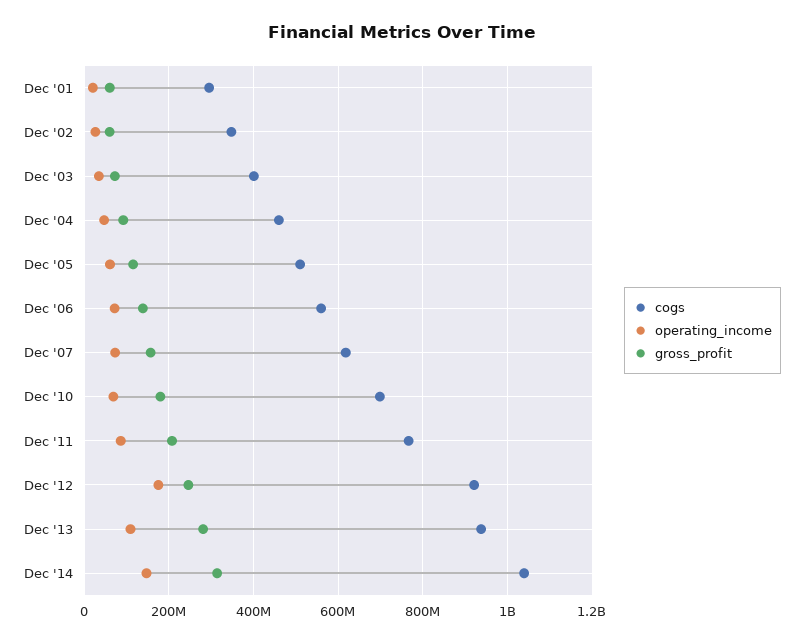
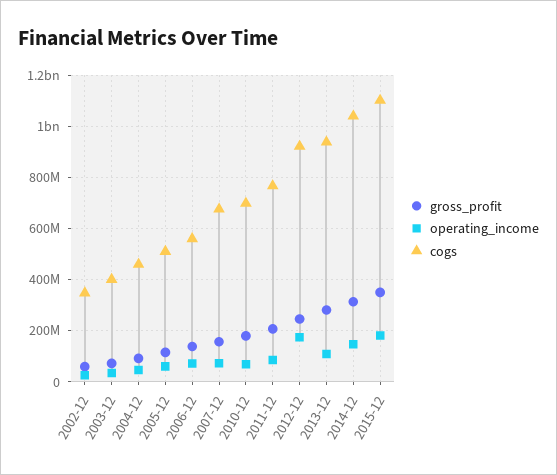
cogs, Dec '01: 300000000 -> none
operating_income, Dec '01: 20000000 -> none
gross_profit, Dec '01: 60000000 -> none
cogs, Dec '07: 620000000 -> 675000000
gross_profit, 2015-12: none -> 350000000
operating_income, 2015-12: none -> 175000000
cogs, 2015-12: none -> 1100000000

